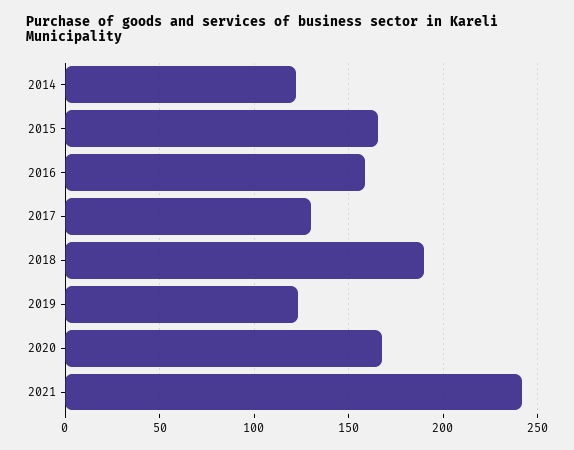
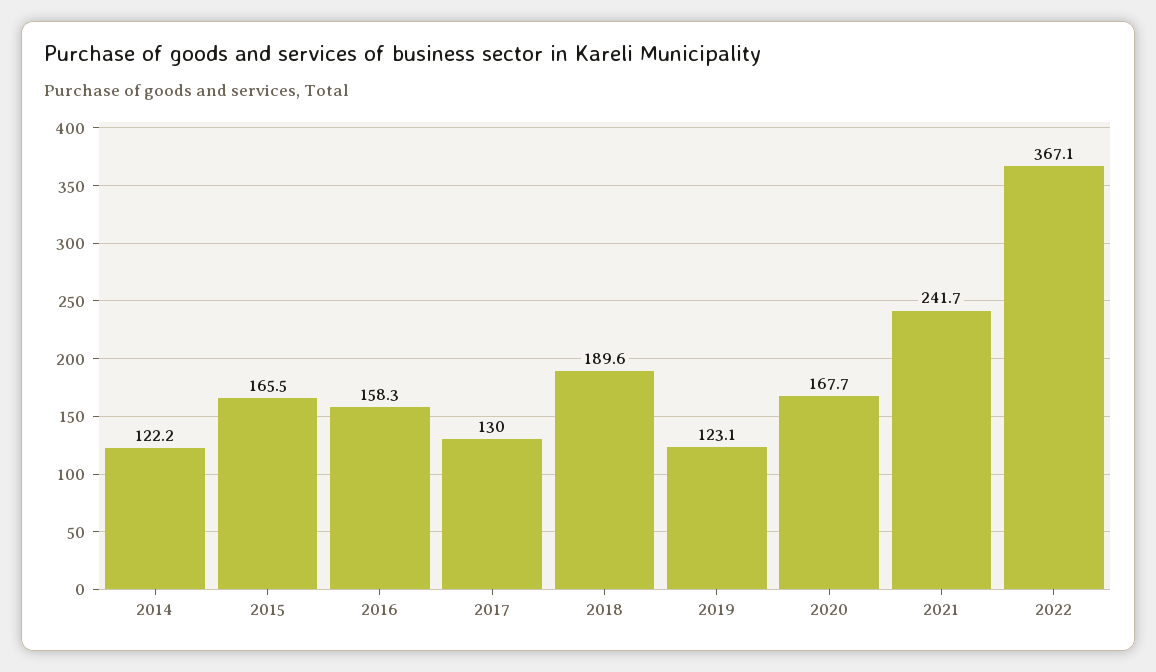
2022: none -> 367.1

